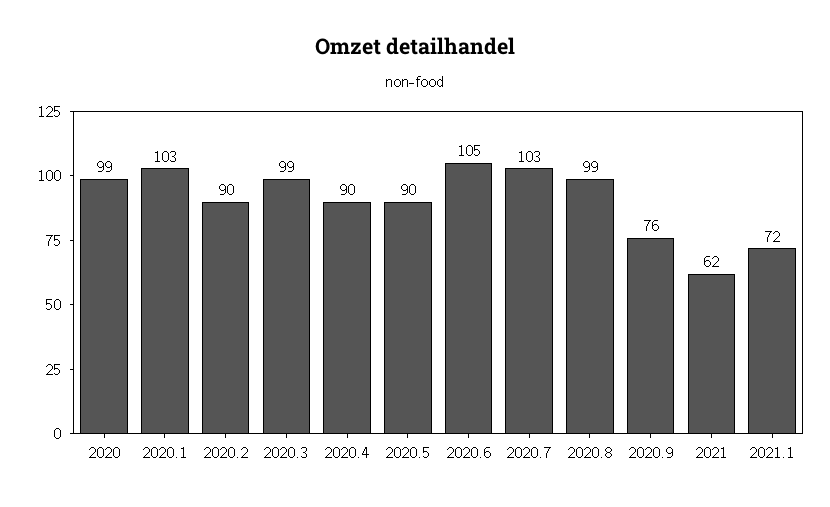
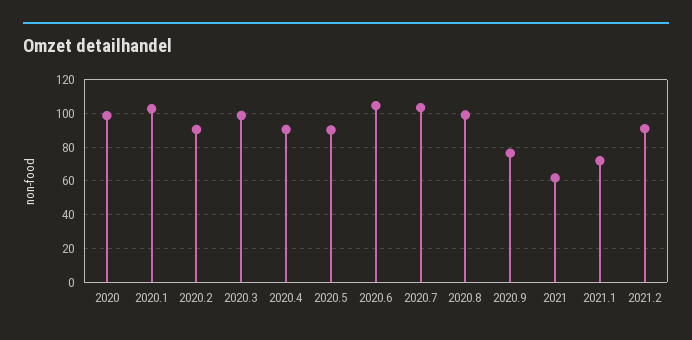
2021.2: none -> 90

